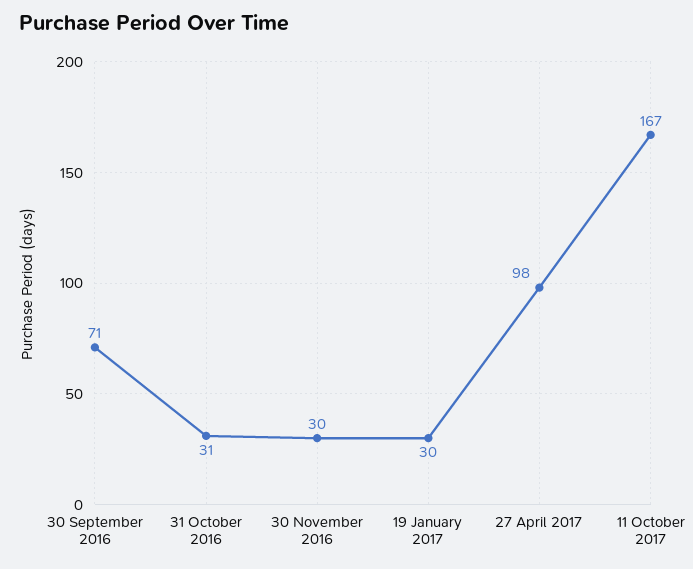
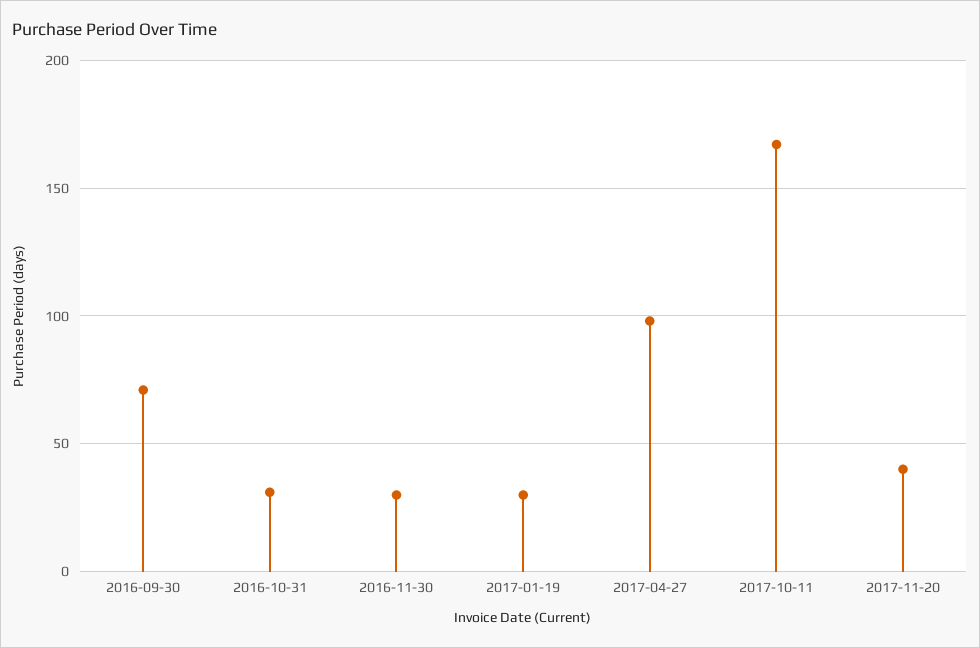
2017-11-20: none -> 40

